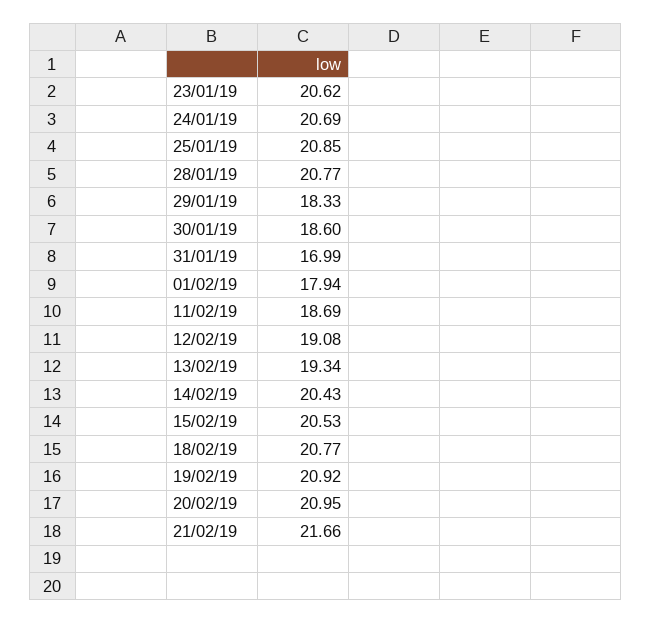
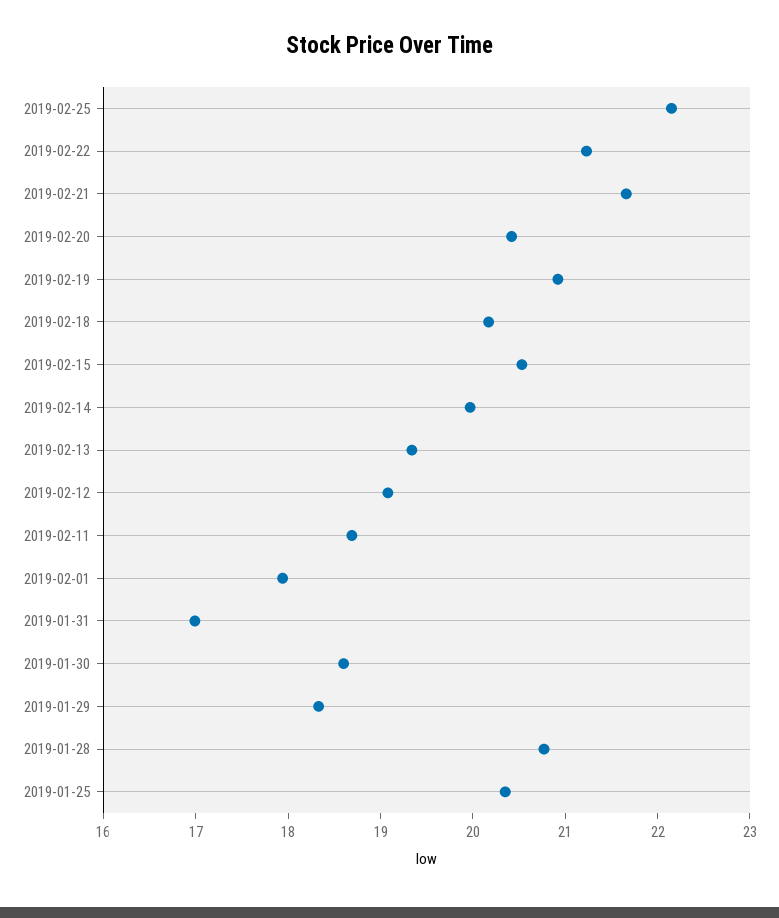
23/01/19: 20.62 -> none
24/01/19: 20.69 -> none
25/01/19: 20.85 -> 20.4
14/02/19: 20.43 -> 20
18/02/19: 20.77 -> 20.2
20/02/19: 20.95 -> 20.4
2019-02-25: none -> 22.2
2019-02-22: none -> 21.2

